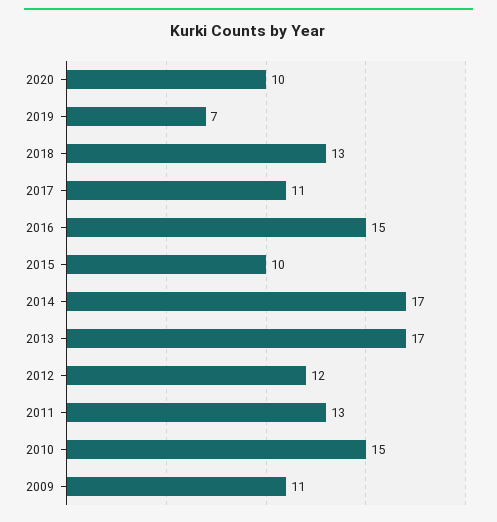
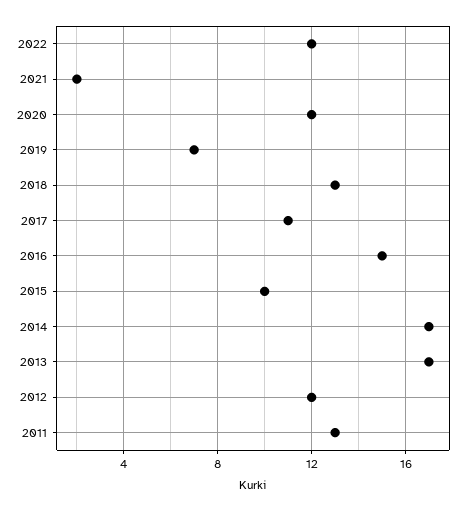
2020: 10 -> 12
2010: 15 -> none
2009: 11 -> none
2022: none -> 12
2021: none -> 2

